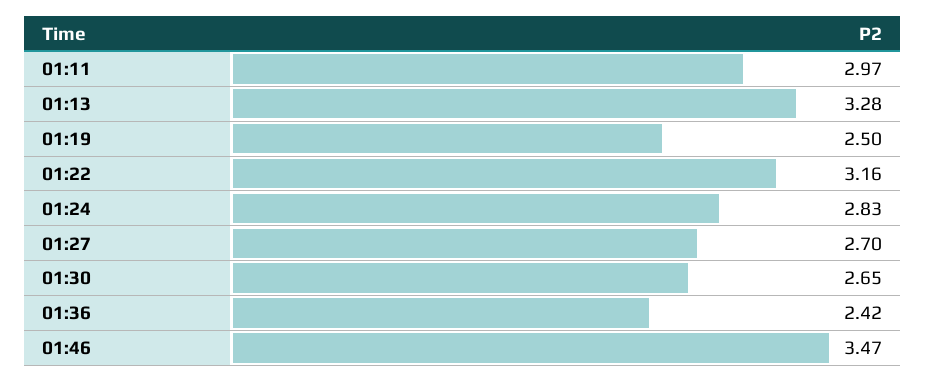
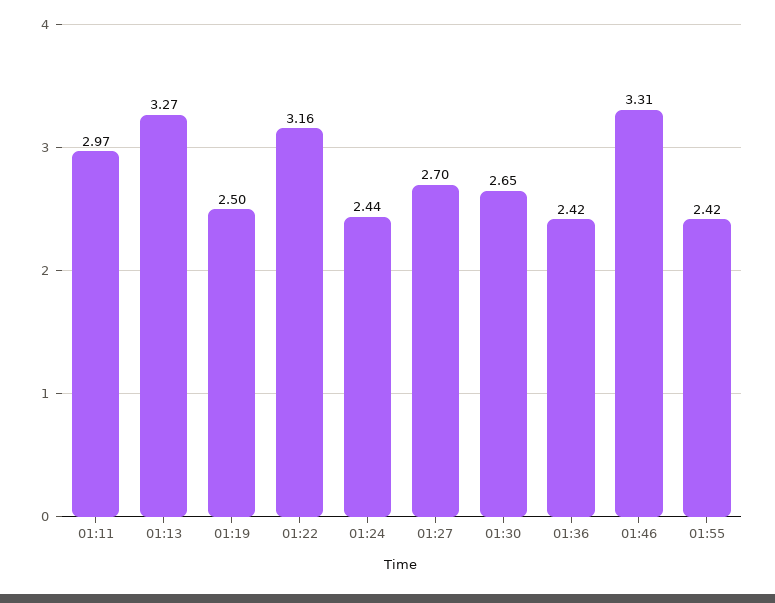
01:13: 3.28 -> 3.27
01:24: 2.83 -> 2.44
01:46: 3.47 -> 3.31
01:55: none -> 2.42

